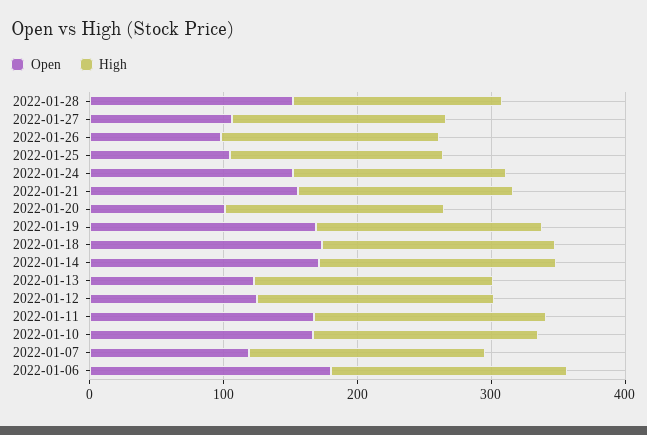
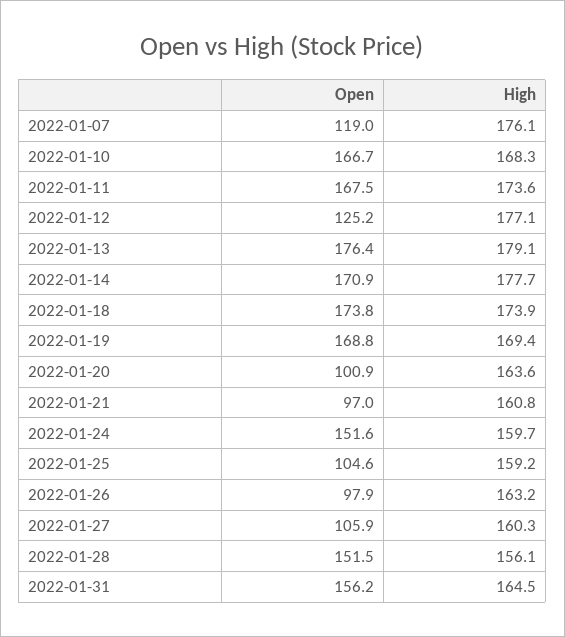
Open, 2022-01-21: 160 -> 97
Open, 2022-01-13: 120 -> 176.4
Open, 2022-01-06: 180 -> none
High, 2022-01-06: 180 -> none
Open, 2022-01-31: none -> 156.2
High, 2022-01-31: none -> 164.5

